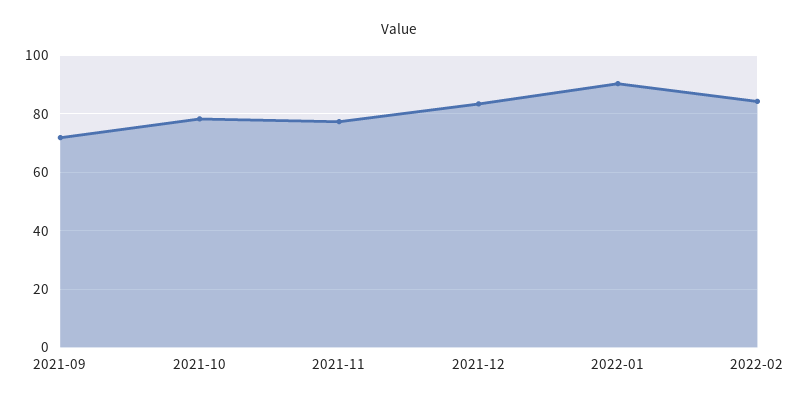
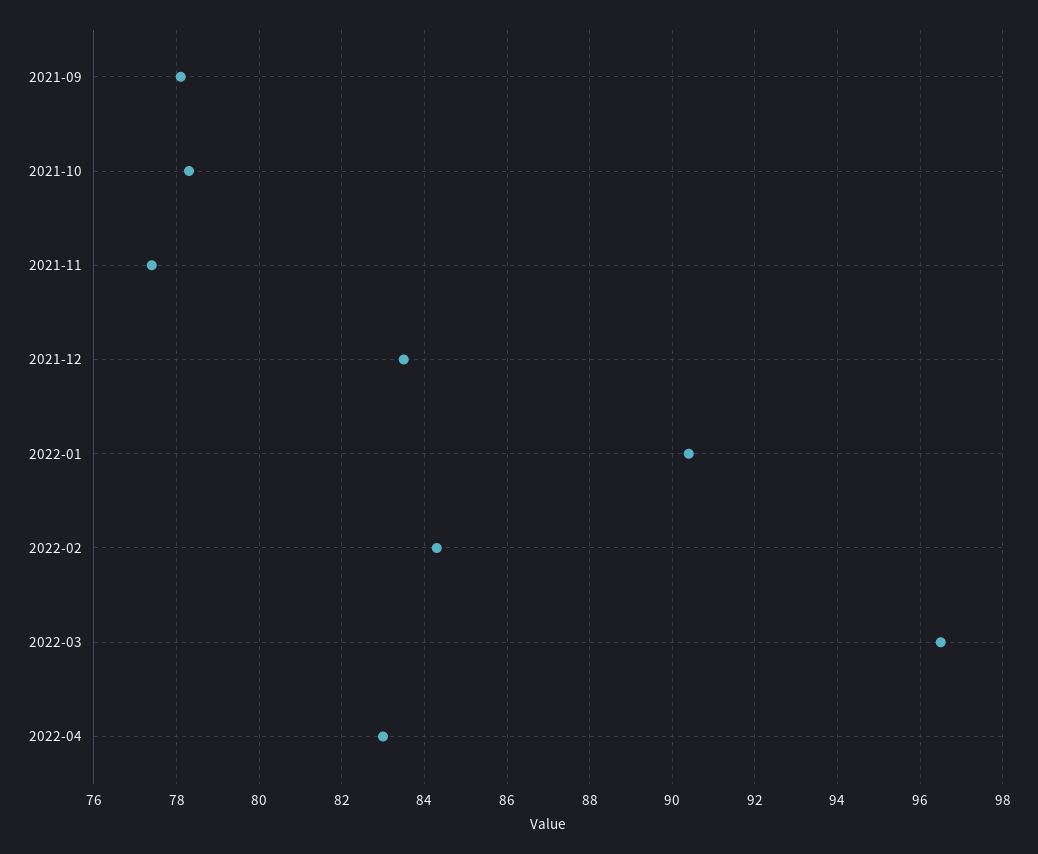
2021-09: 72.5 -> 78
2022-03: none -> 96.5
2022-04: none -> 83

